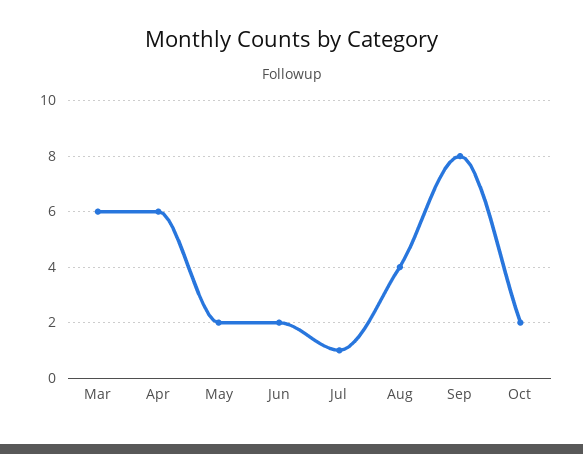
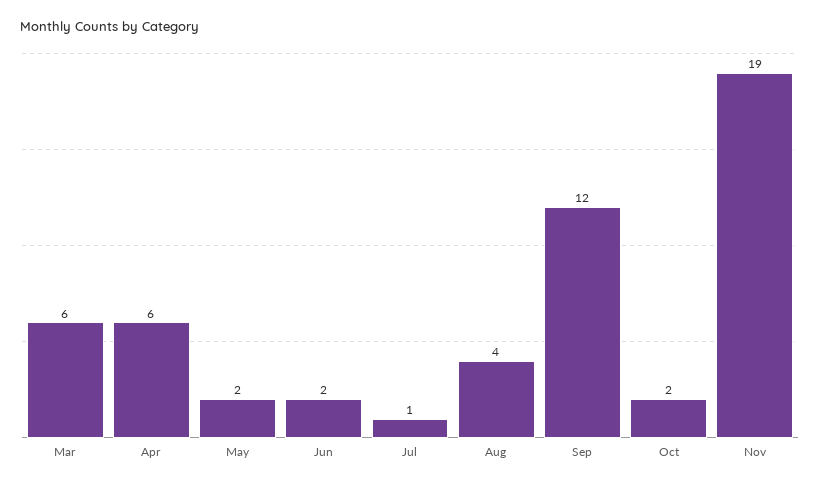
Sep: 8 -> 12
Nov: none -> 19

